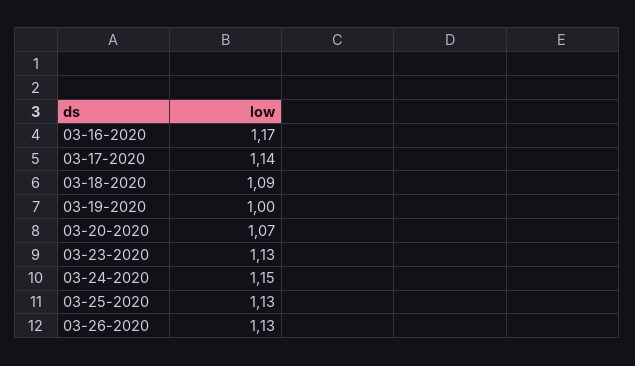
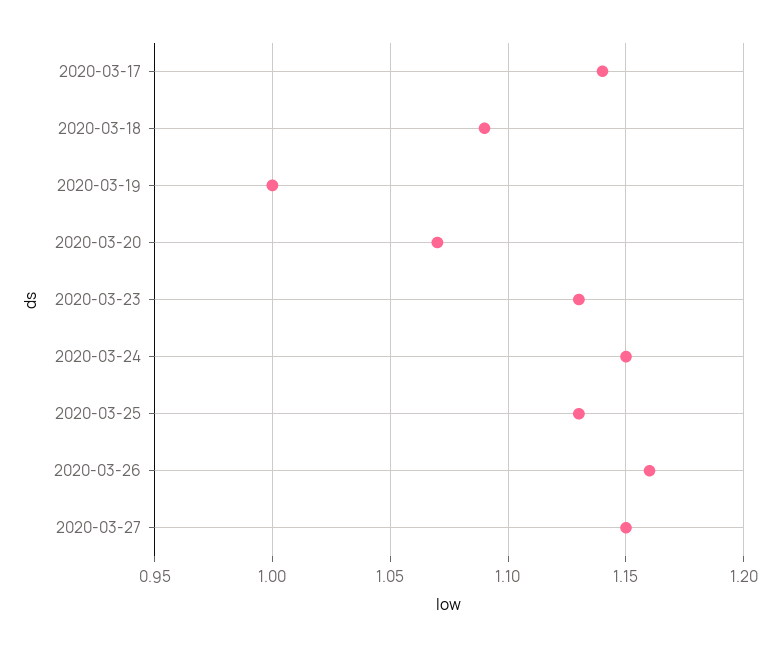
03-16-2020: 1.17 -> none
03-26-2020: 1.13 -> 1.16
2020-03-27: none -> 1.15

